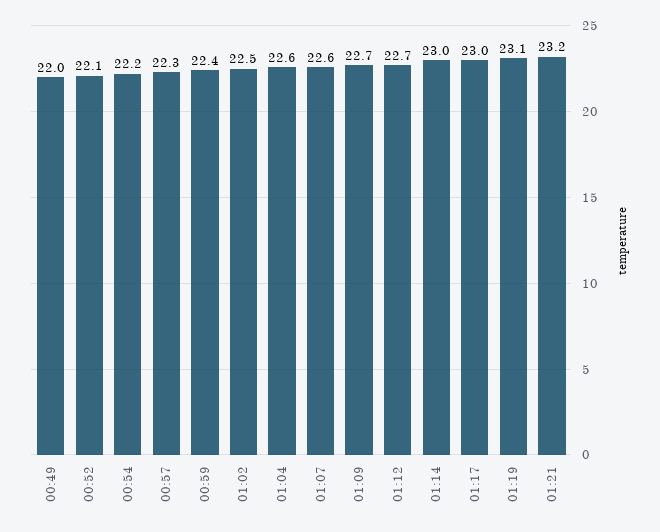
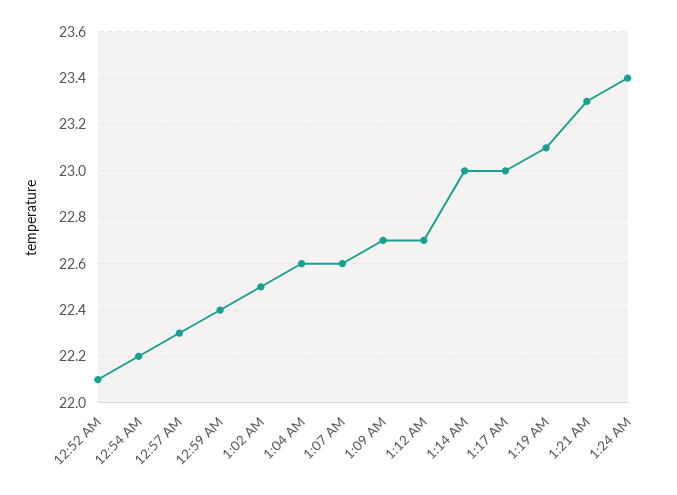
00:49: 22 -> none
01:21: 23.2 -> 23.3
1:24 AM: none -> 23.4

